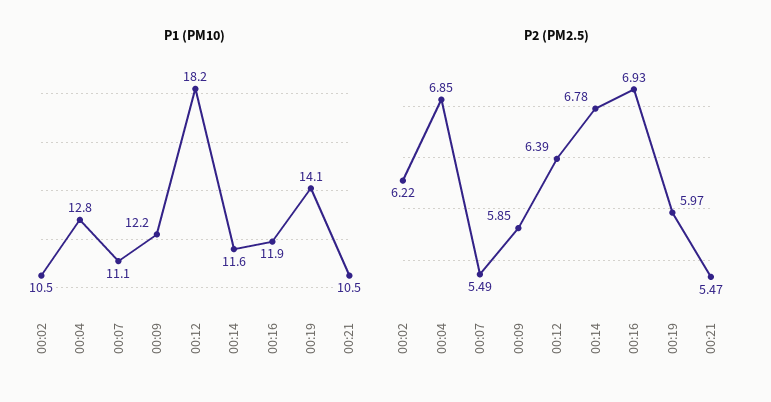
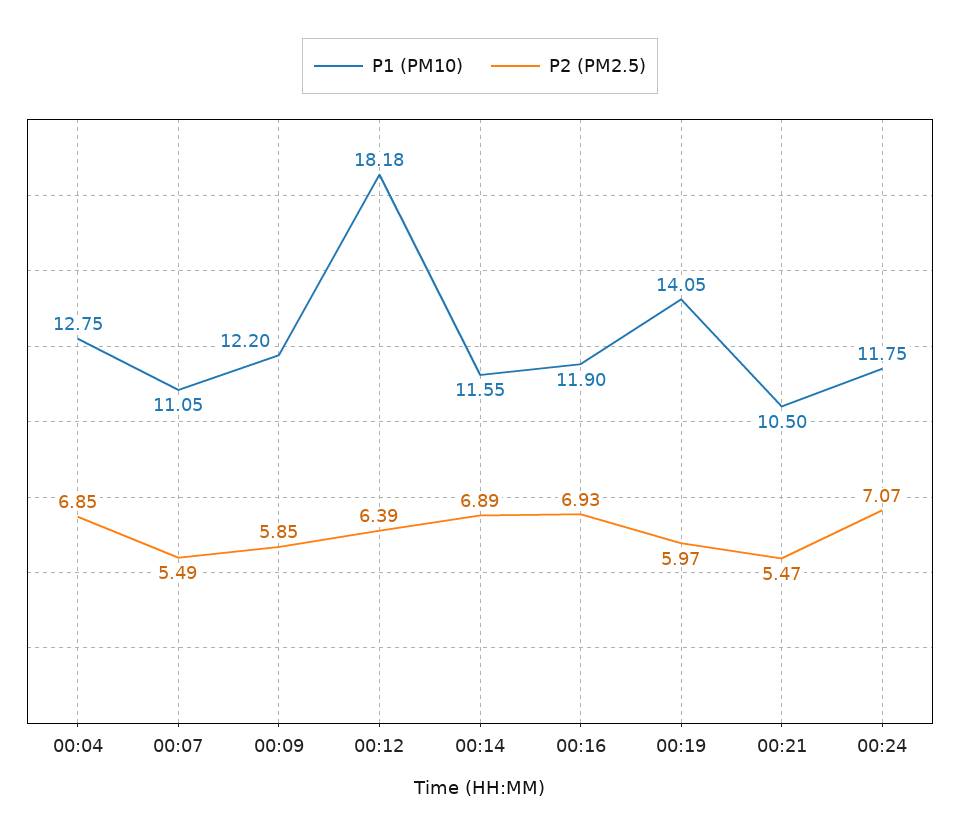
P1 (PM10), 00:02: 10.5 -> none
P2 (PM2.5), 00:02: 6.22 -> none
P2 (PM2.5), 00:14: 6.78 -> 6.89
P1 (PM10), 00:24: none -> 11.75
P2 (PM2.5), 00:24: none -> 7.07

